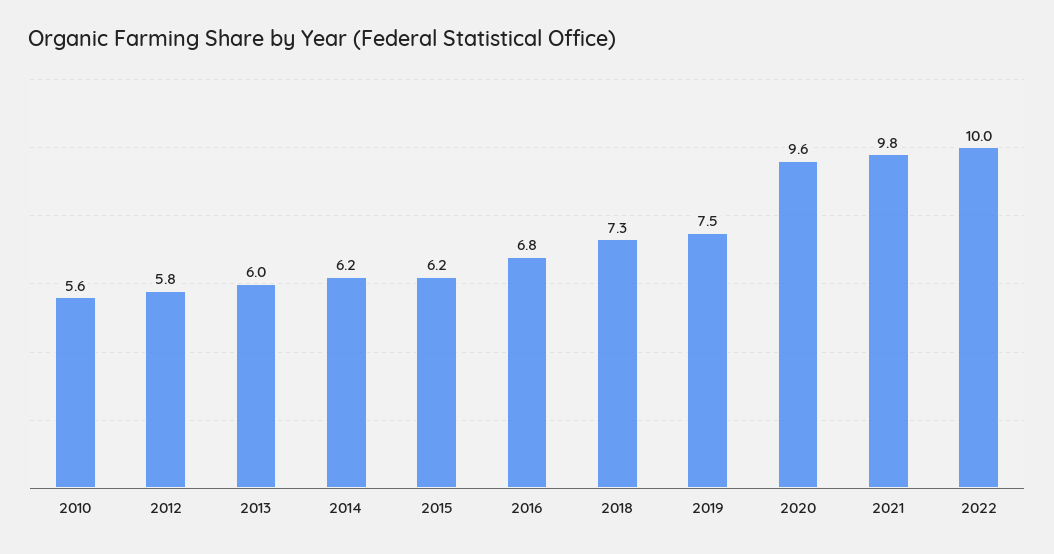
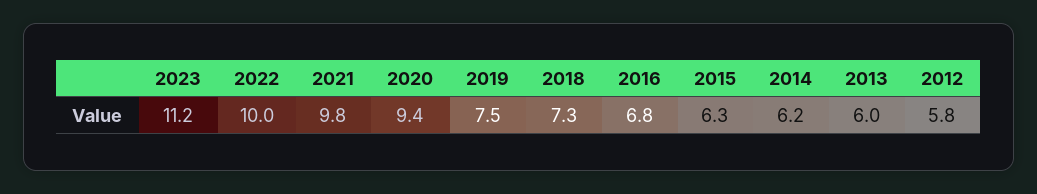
2010: 5.6 -> none
2015: 6.2 -> 6.3
2020: 9.6 -> 9.4
2023: none -> 11.2

